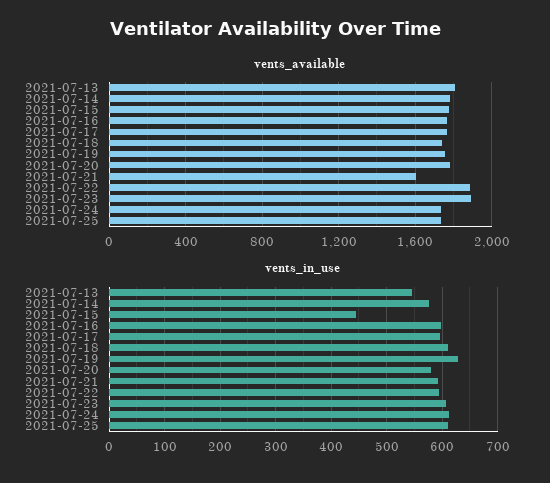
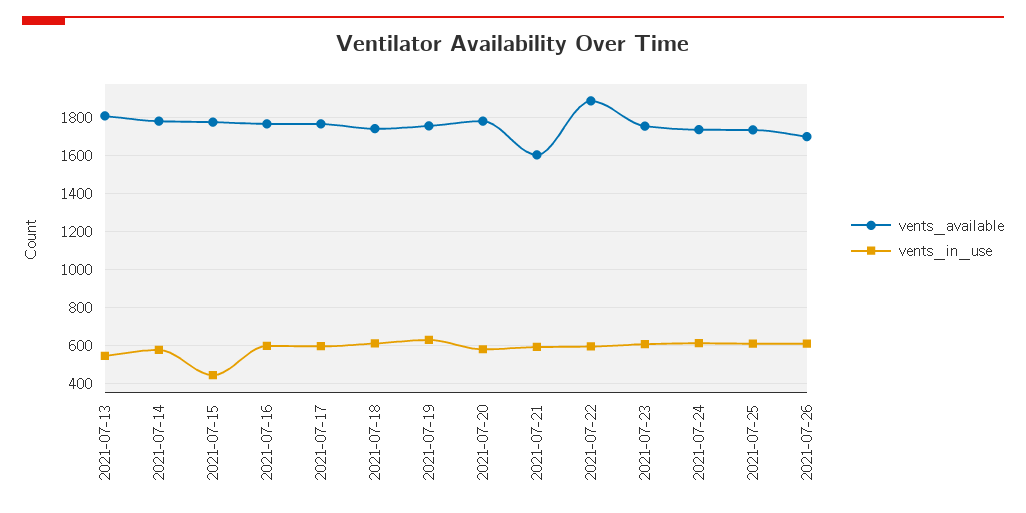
vents_available, 2021-07-23: 1900 -> 1750
vents_available, 2021-07-26: none -> 1700
vents_in_use, 2021-07-26: none -> 600

